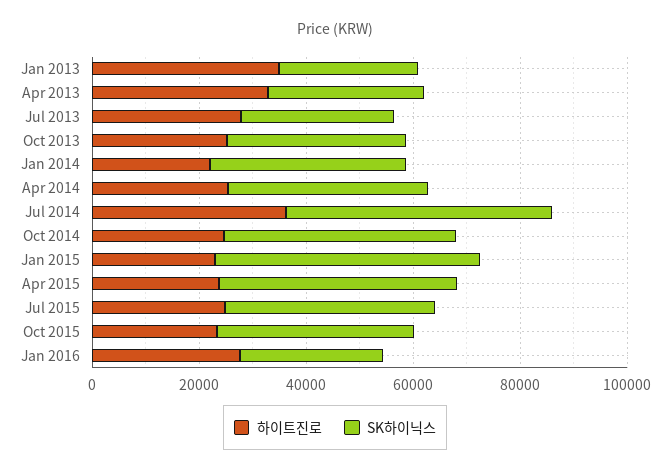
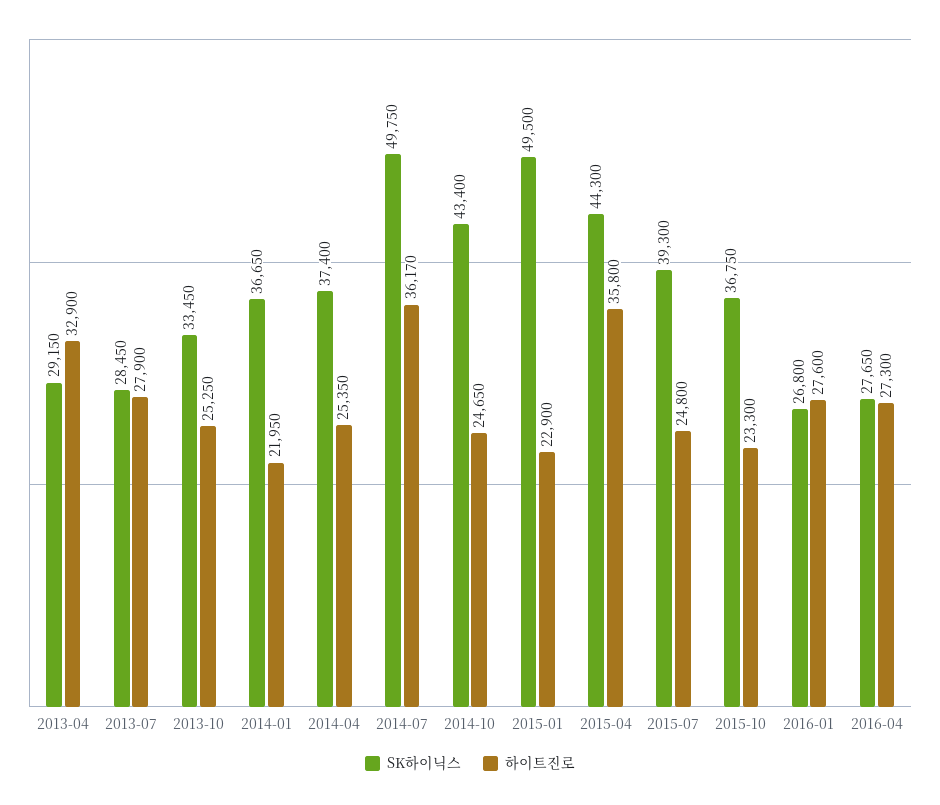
하이트진로, Jan 2013: 35000 -> none
SK하이닉스, Jan 2013: 25000 -> none
하이트진로, Apr 2015: 25000 -> 35800
SK하이닉스, 2016-04: none -> 27650
하이트진로, 2016-04: none -> 27300

